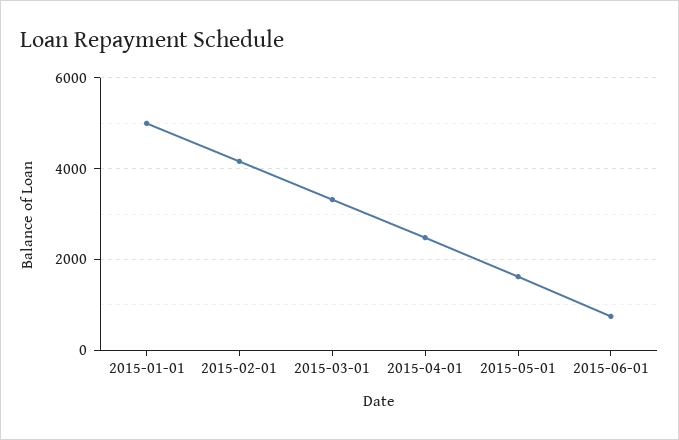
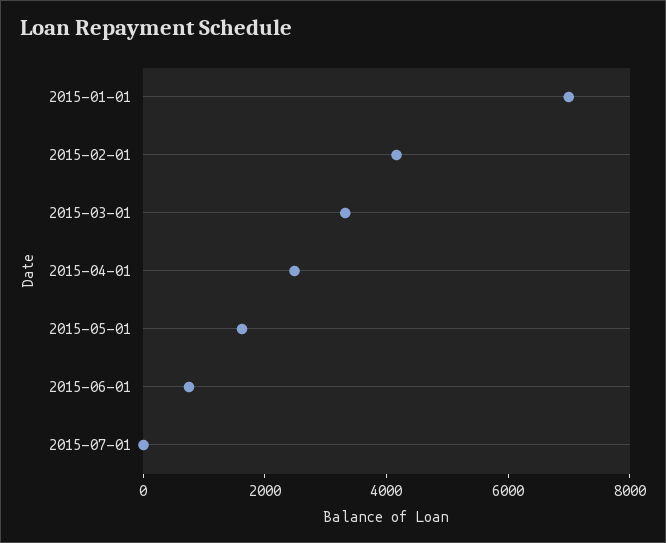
2015-01-01: 5000 -> 7000
2015-07-01: none -> 0

